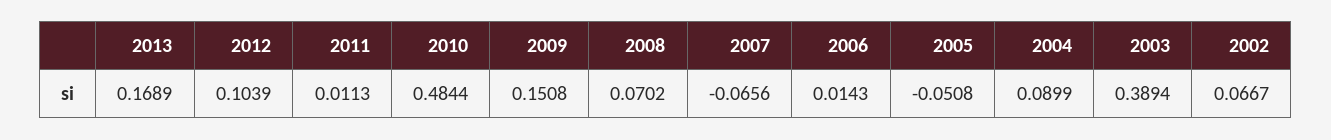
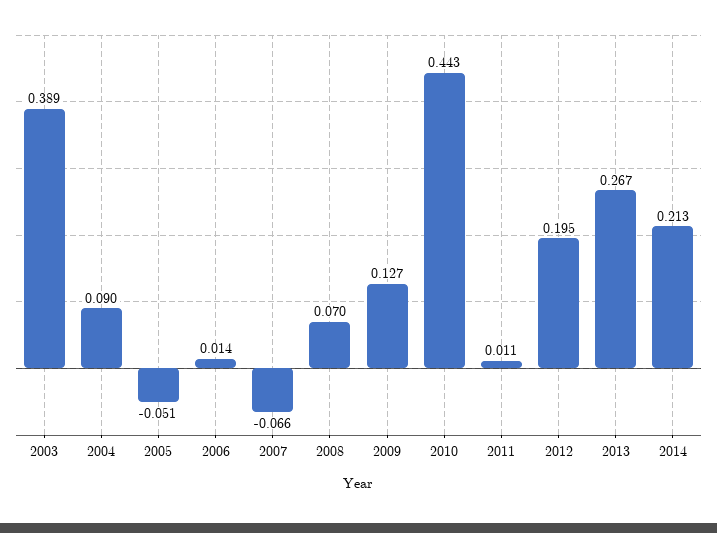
2013: 0.1689 -> 0.267
2012: 0.1039 -> 0.195
2010: 0.4844 -> 0.443
2009: 0.1508 -> 0.127
2002: 0.0667 -> none
2014: none -> 0.213

